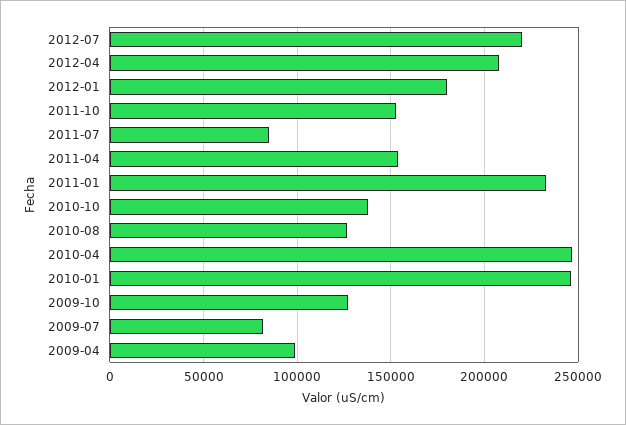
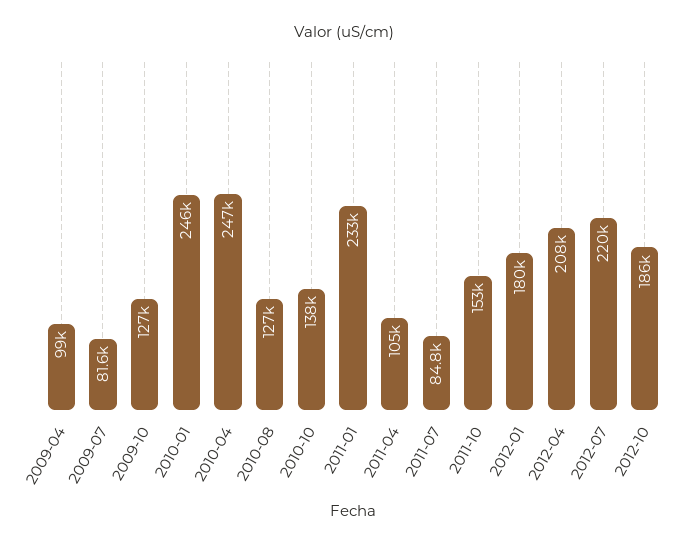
2011-04: 155000 -> 105000
2012-10: none -> 186000

